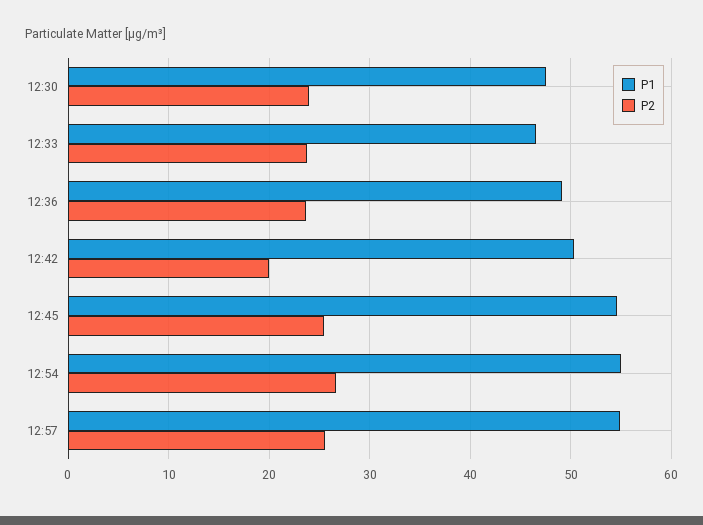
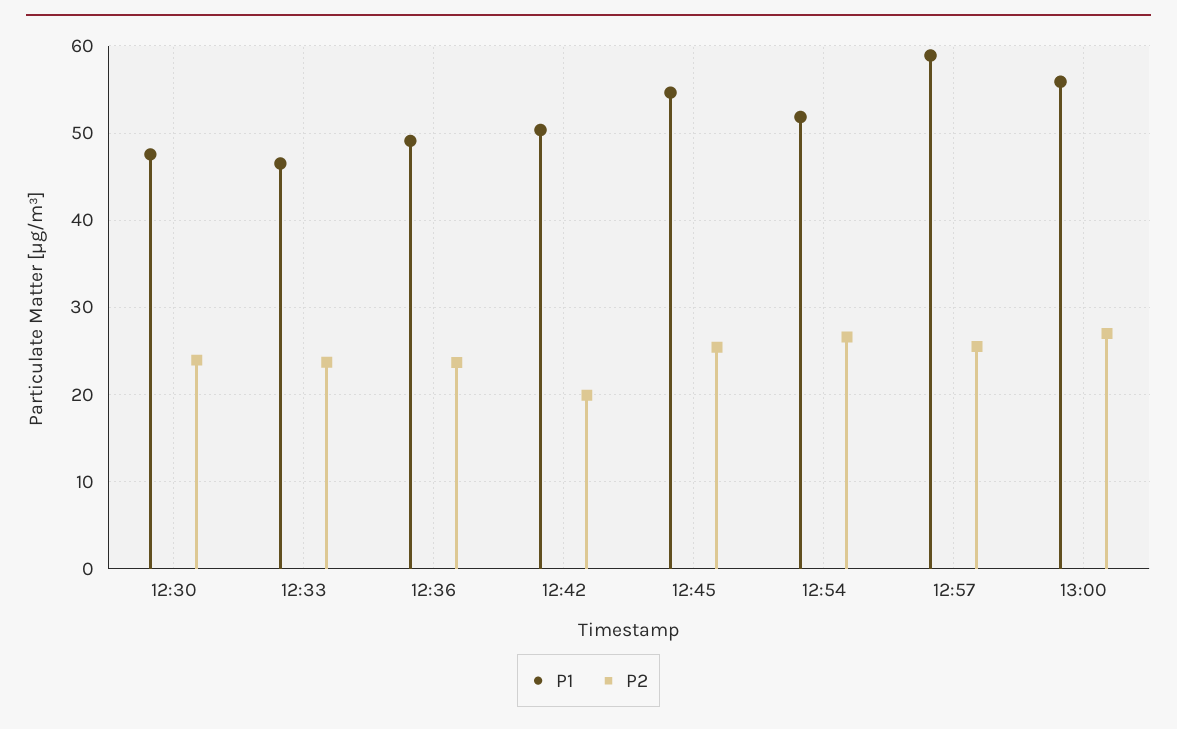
P1, 12:54: 55 -> 52
P1, 12:57: 55 -> 59
P1, 13:00: none -> 56
P2, 13:00: none -> 27

